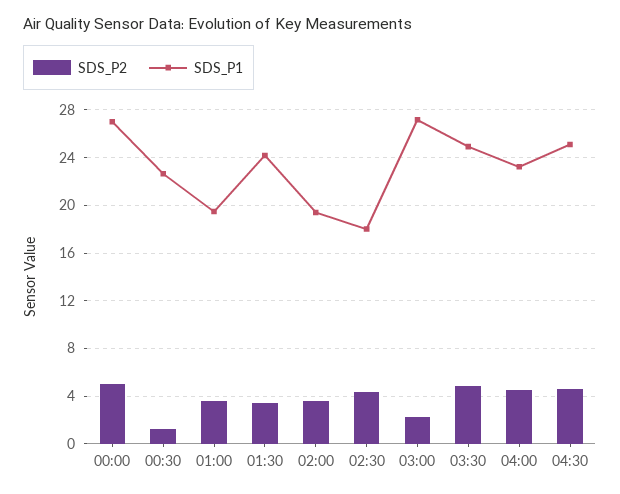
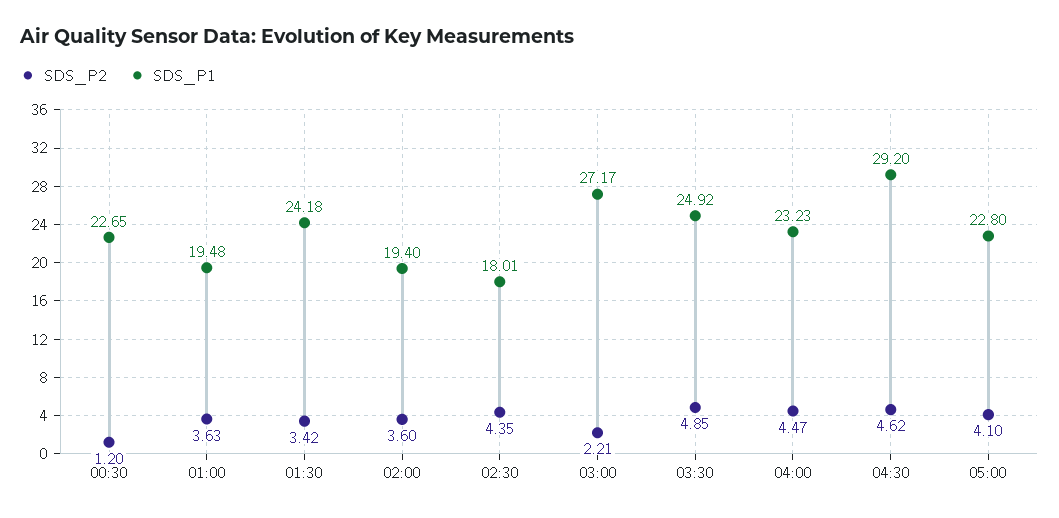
SDS_P2, 00:00: 5 -> none
SDS_P1, 00:00: 27 -> none
SDS_P1, 04:30: 25 -> 29.2
SDS_P2, 05:00: none -> 4.1
SDS_P1, 05:00: none -> 22.8

